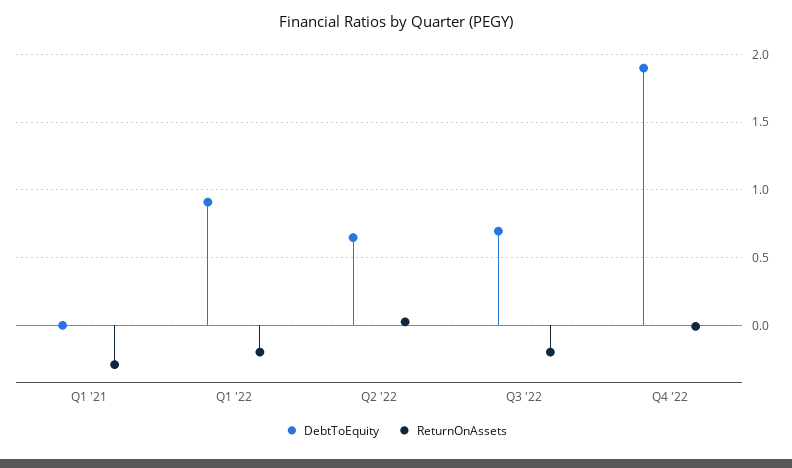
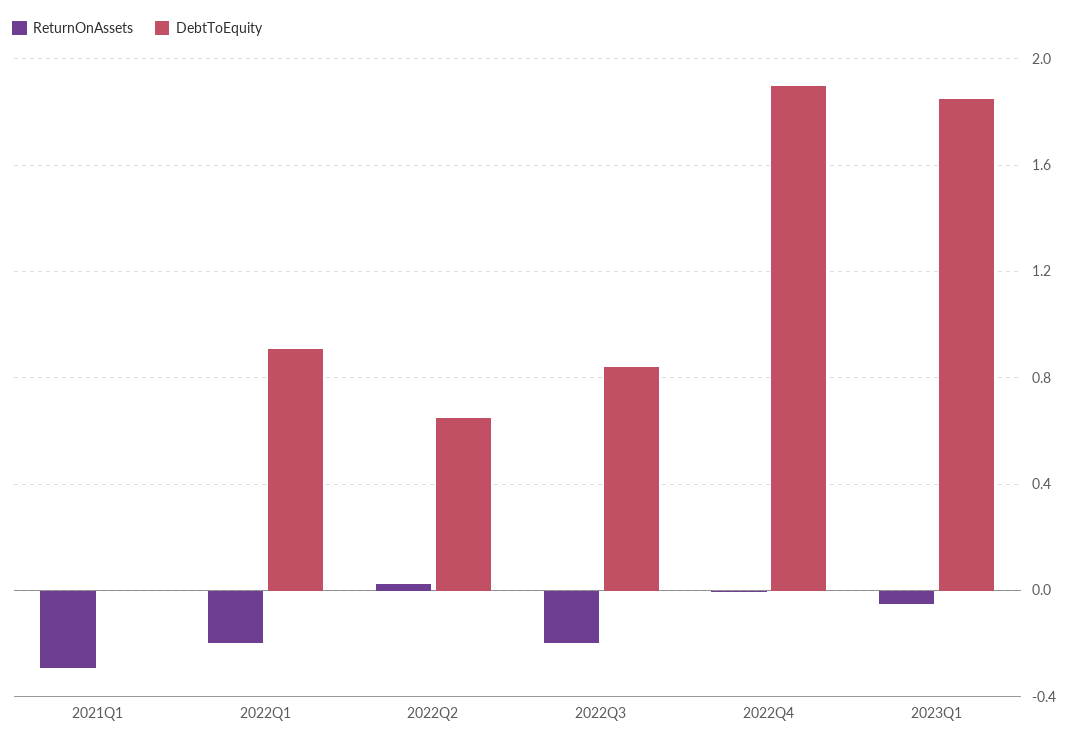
DebtToEquity, Q3 '22: 0.7 -> 0.85
ReturnOnAssets, 2023Q1: none -> -0.05
DebtToEquity, 2023Q1: none -> 1.85

